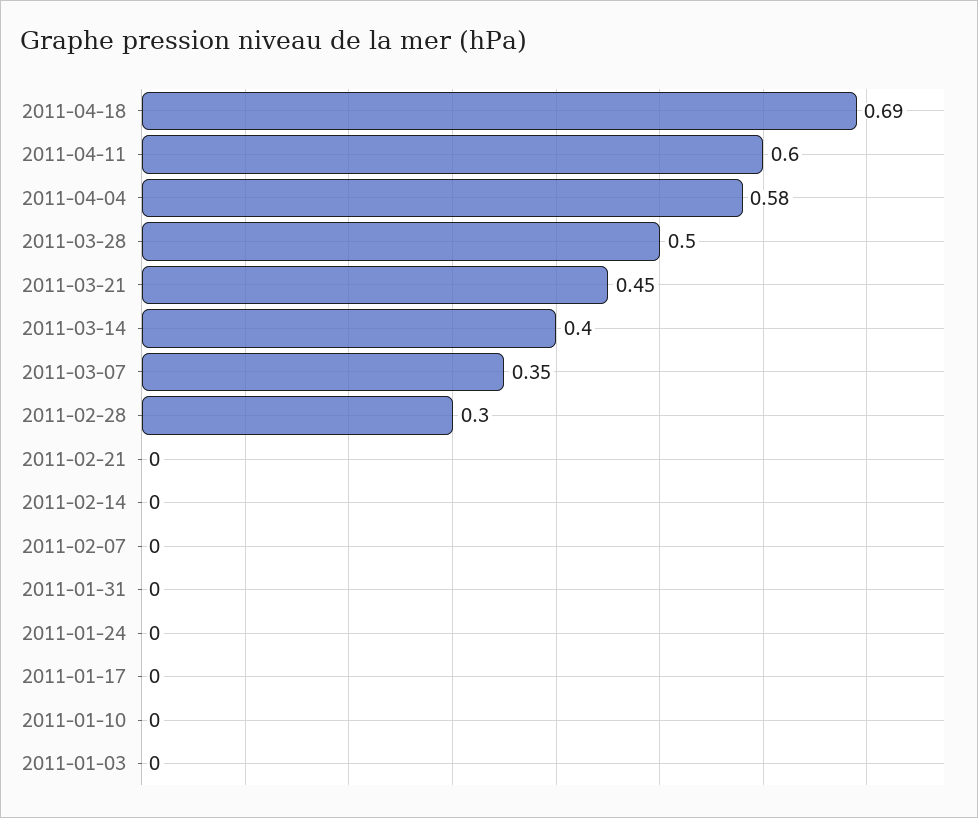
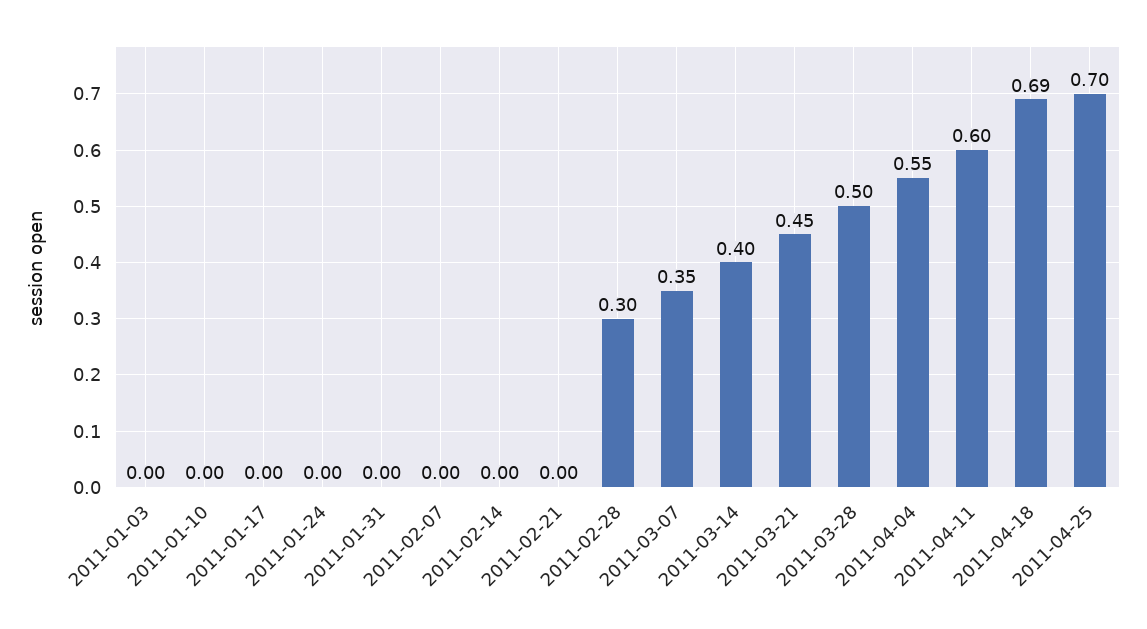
2011-04-04: 0.58 -> 0.55
2011-04-25: none -> 0.7

